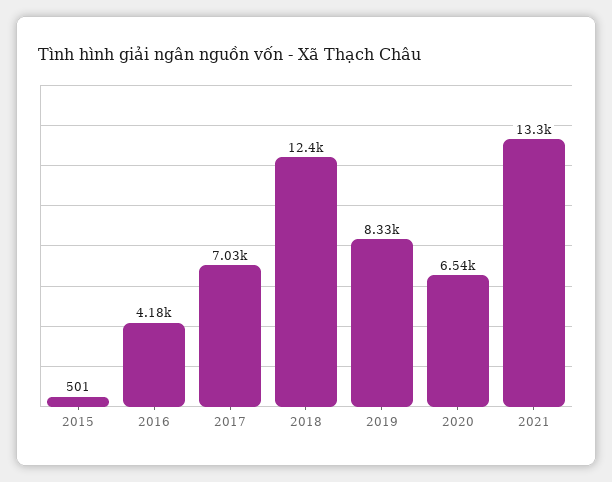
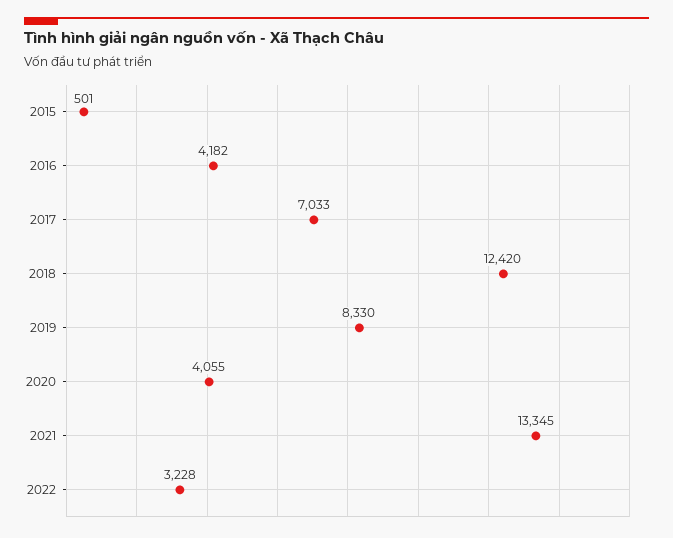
2020: 6540 -> 4055
2022: none -> 3228

